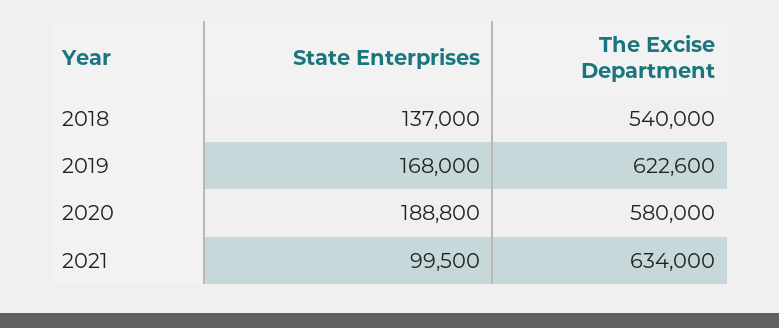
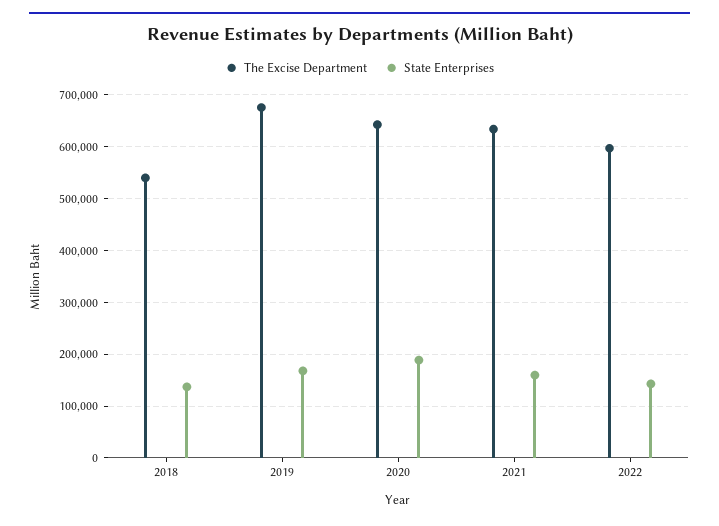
The Excise Department, 2019: 622600 -> 680000
The Excise Department, 2020: 580000 -> 640000
State Enterprises, 2021: 99500 -> 160000
The Excise Department, 2022: none -> 600000
State Enterprises, 2022: none -> 140000

